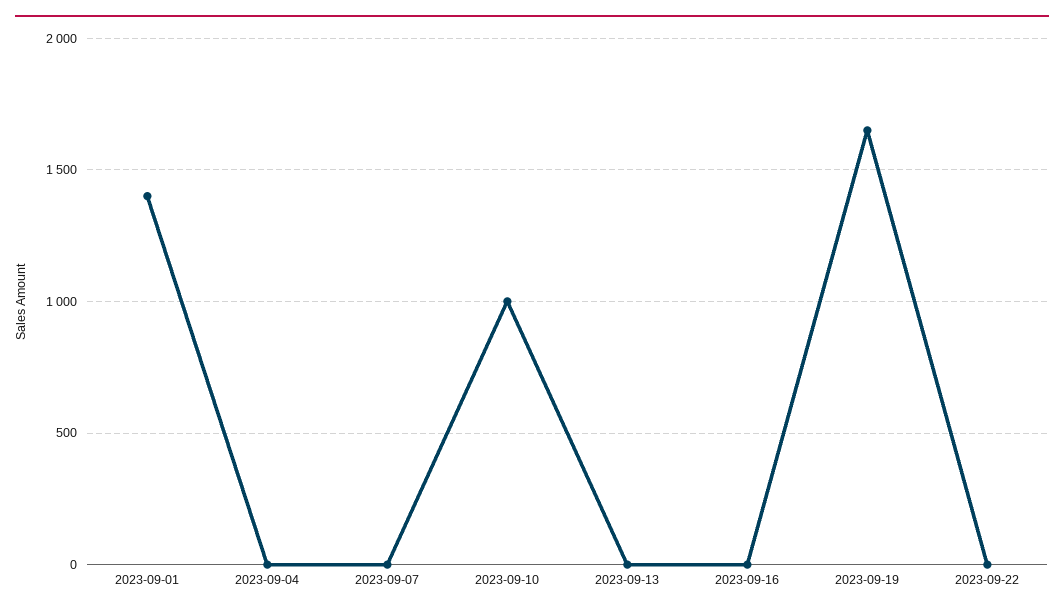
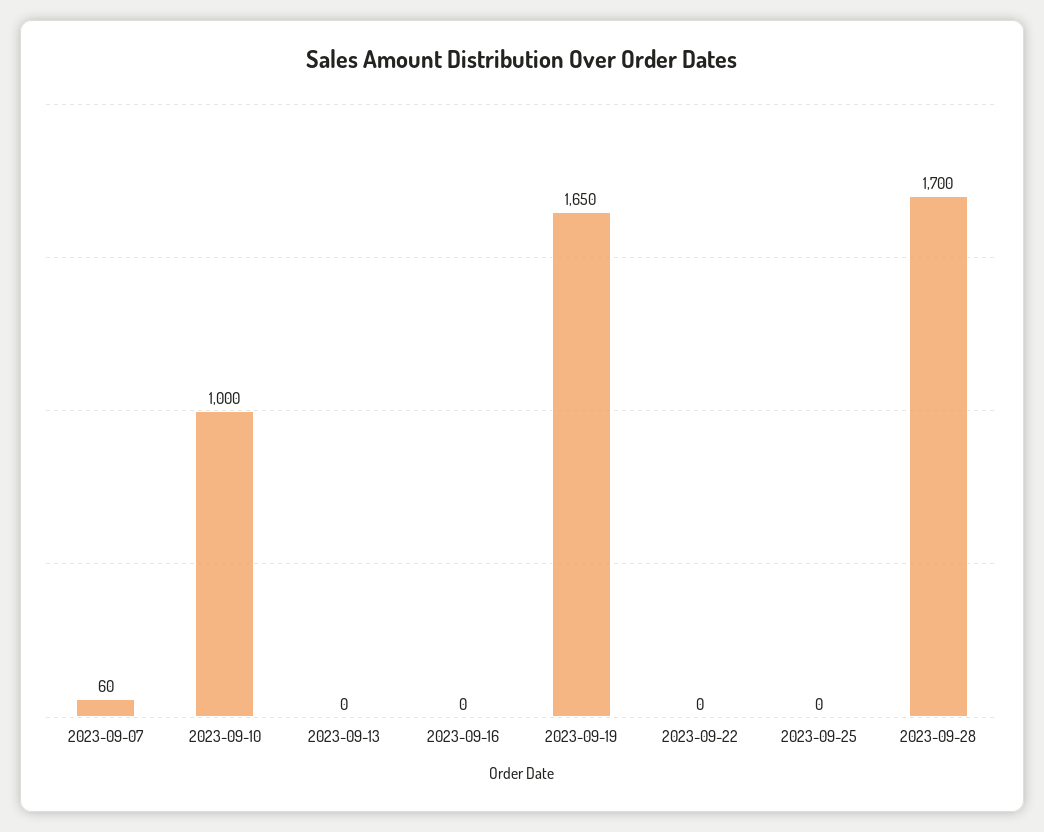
2023-09-01: 1400 -> none
2023-09-04: 0 -> none
2023-09-07: 0 -> 60
2023-09-25: none -> 0
2023-09-28: none -> 1700

